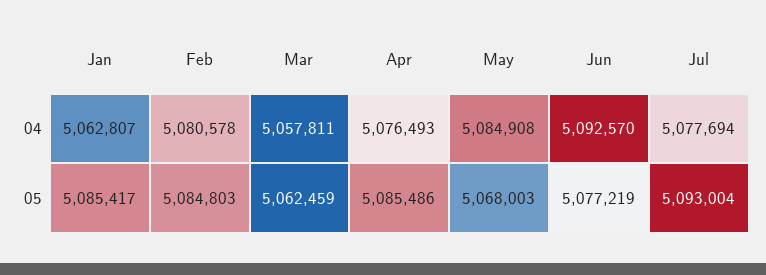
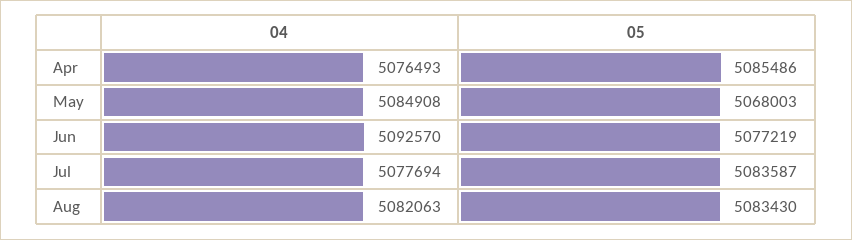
Jan, 04: 5062807 -> none
Feb, 04: 5080578 -> none
Mar, 04: 5057811 -> none
Jan, 05: 5085417 -> none
Feb, 05: 5084803 -> none
Mar, 05: 5062459 -> none
Jul, 05: 5093004 -> 5083587
Aug, 04: none -> 5082063
Aug, 05: none -> 5083430

